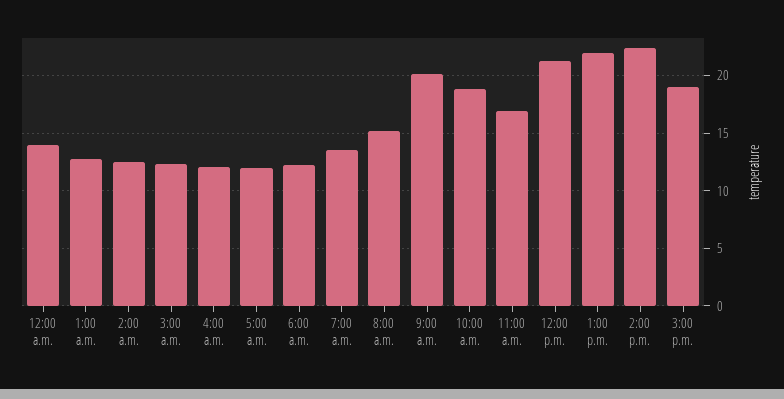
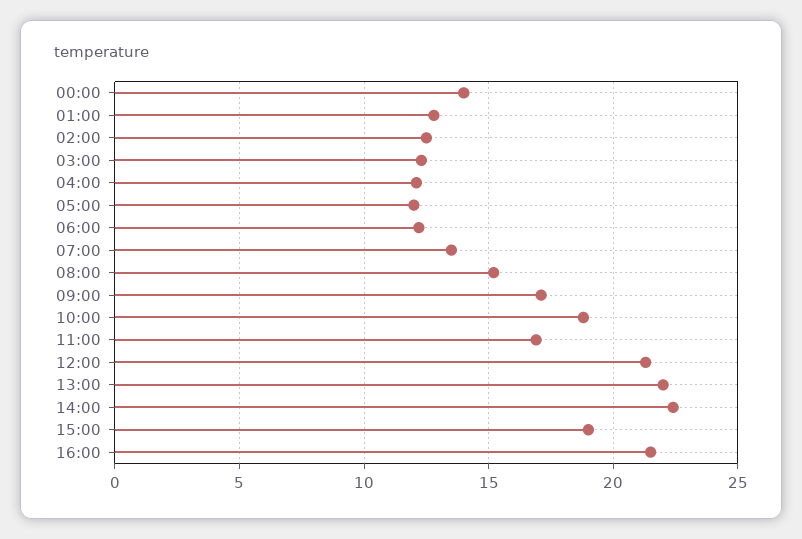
9:00 a.m.: 20 -> 17
16:00: none -> 21.5

